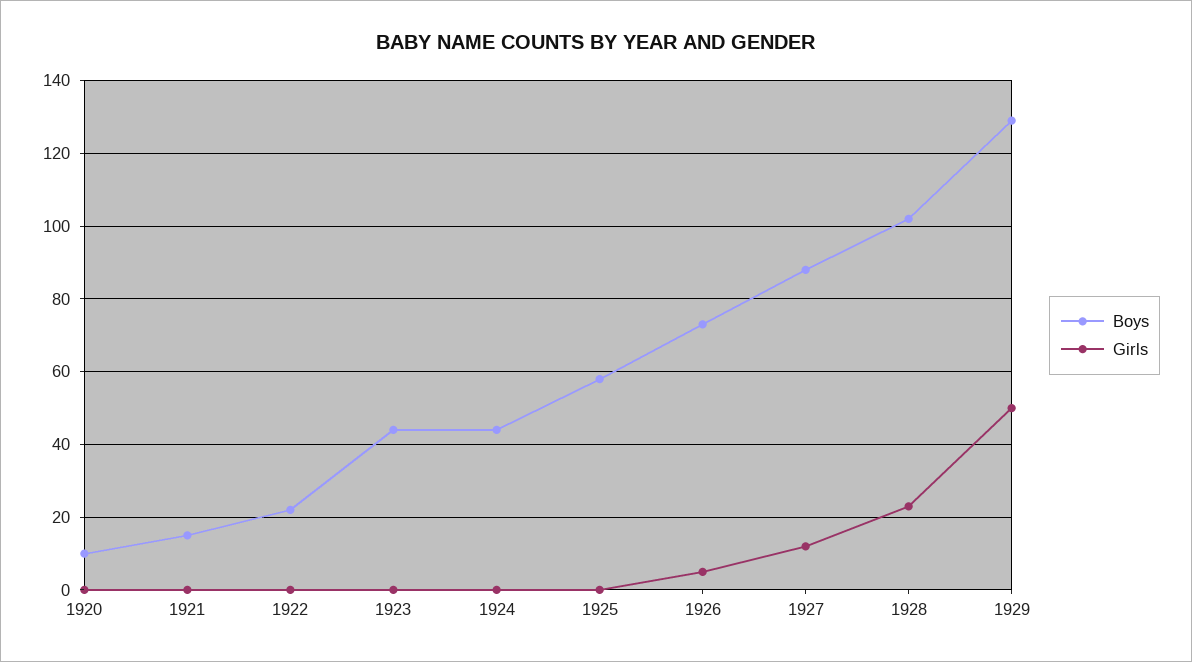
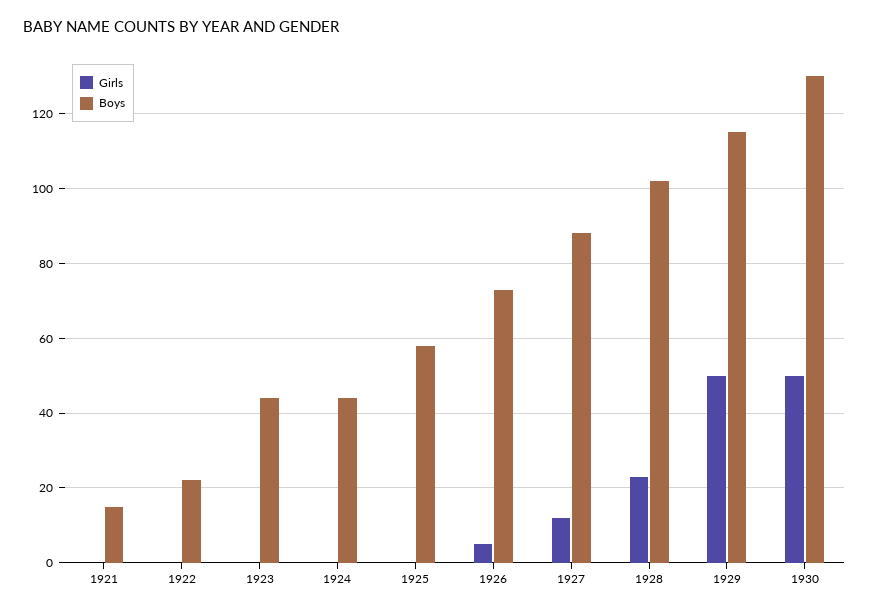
Boys, 1920: 10 -> none
Girls, 1920: 0 -> none
Boys, 1929: 130 -> 115
Girls, 1930: none -> 50
Boys, 1930: none -> 130

